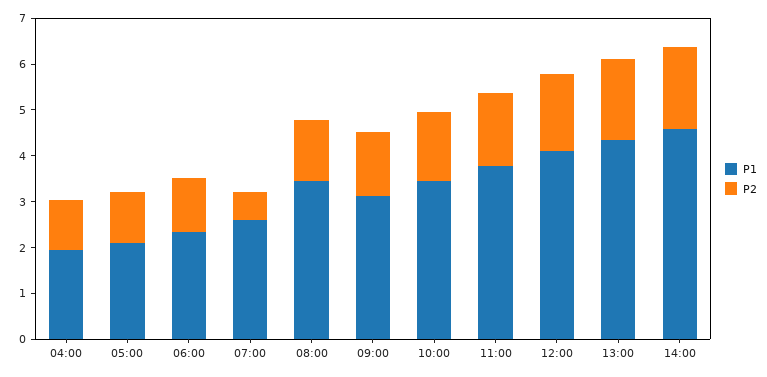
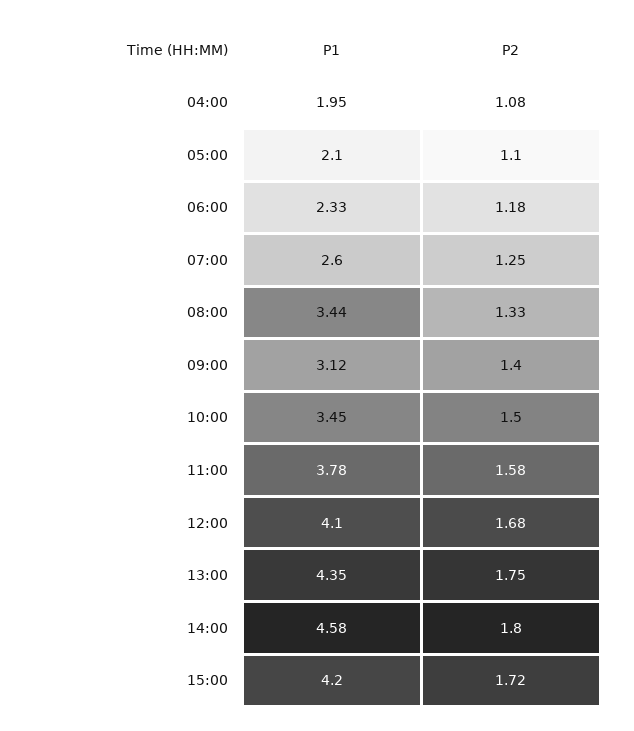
P2, 07:00: 0.6 -> 1.25
P1, 15:00: none -> 4.2
P2, 15:00: none -> 1.72

